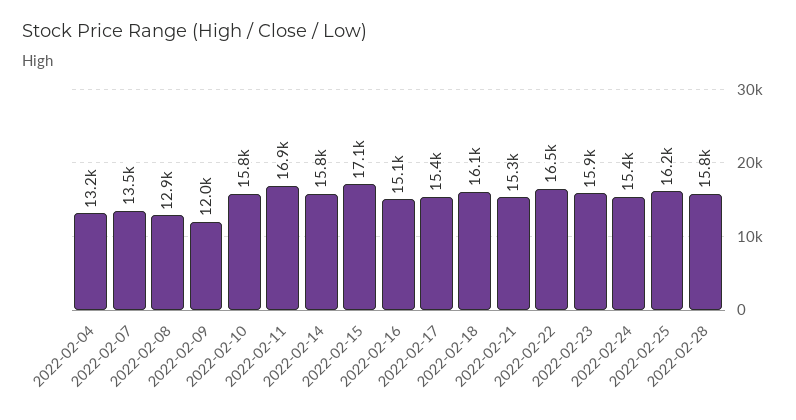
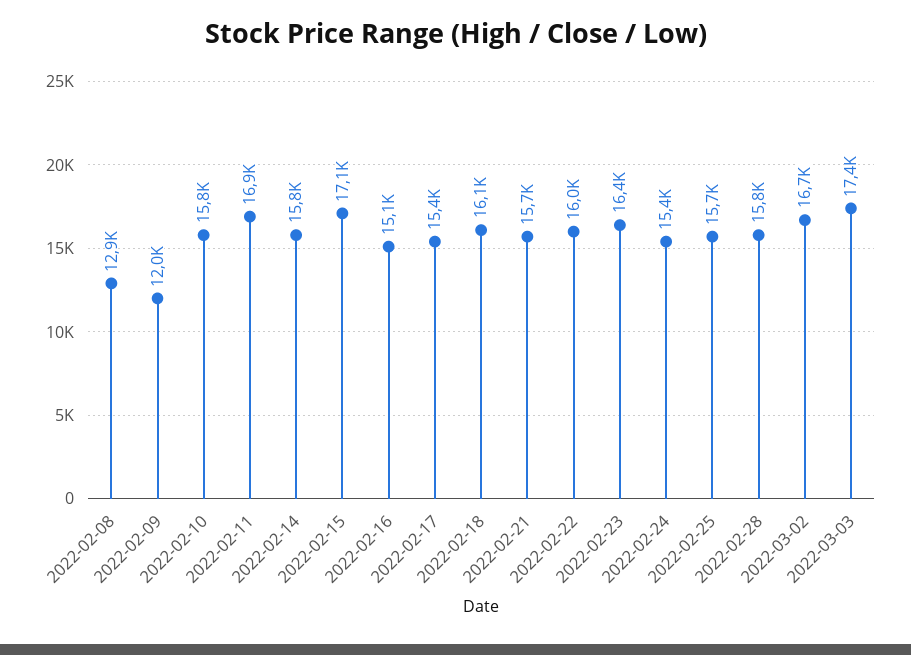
2022-02-04: 13200 -> none
2022-02-07: 13500 -> none
2022-02-21: 15300 -> 15700
2022-02-22: 16500 -> 16000
2022-02-23: 15900 -> 16400
2022-02-25: 16200 -> 15700
2022-03-02: none -> 16700
2022-03-03: none -> 17400

